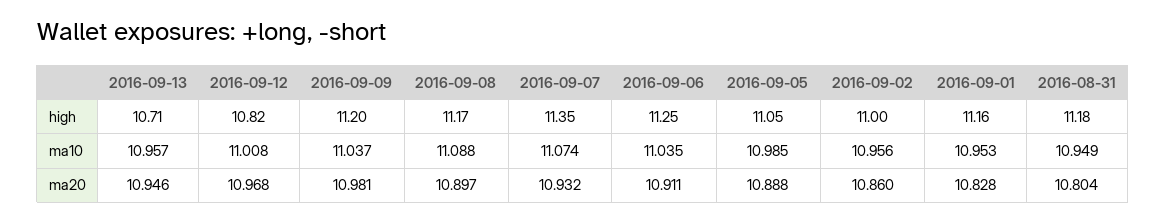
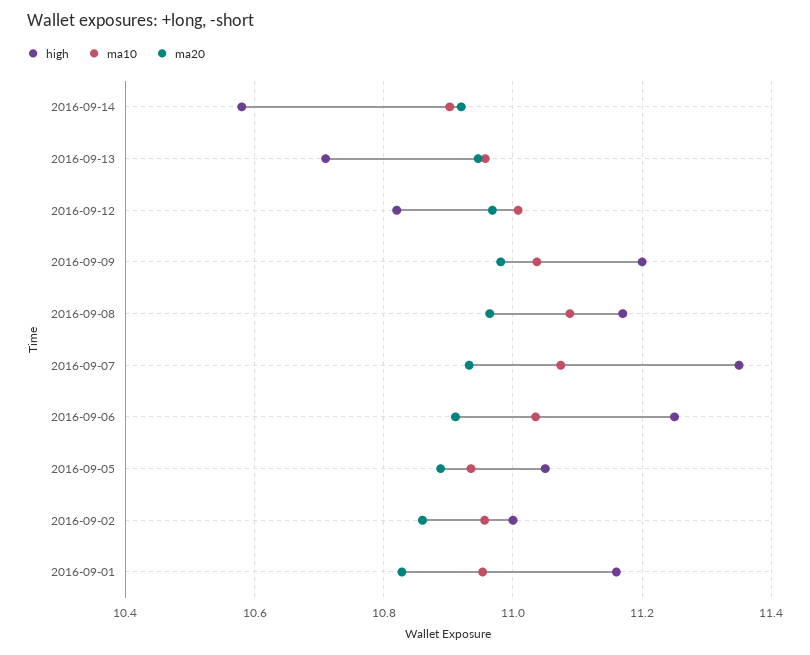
high, 2016-08-31: 11.18 -> none
ma10, 2016-09-05: 10.985 -> 10.94
ma10, 2016-08-31: 10.949 -> none
ma20, 2016-09-08: 10.897 -> 10.96
ma20, 2016-08-31: 10.804 -> none
high, 2016-09-14: none -> 10.58
ma10, 2016-09-14: none -> 10.9
ma20, 2016-09-14: none -> 10.92

